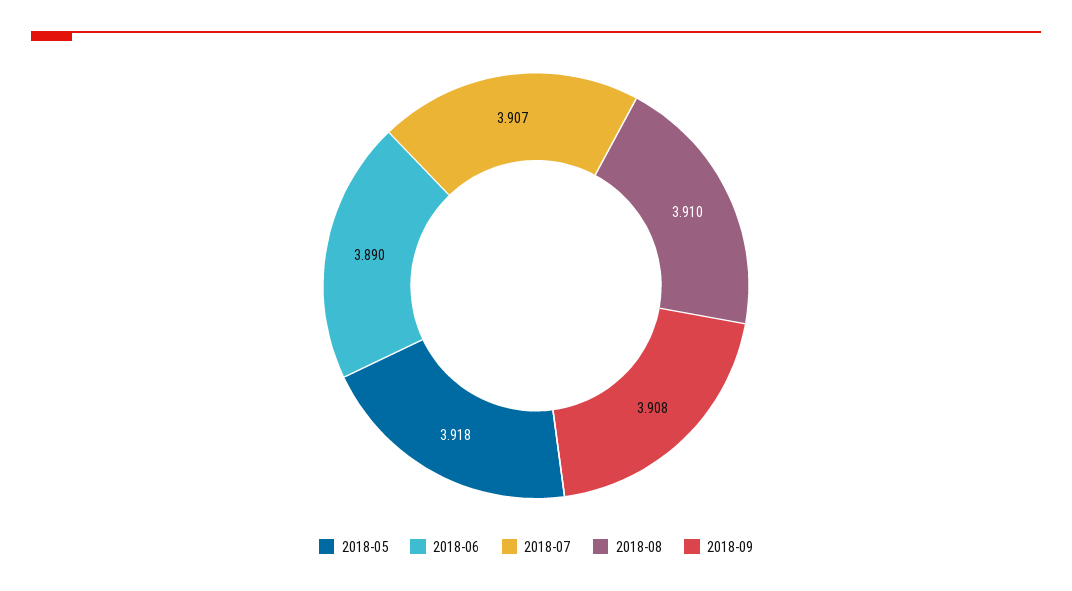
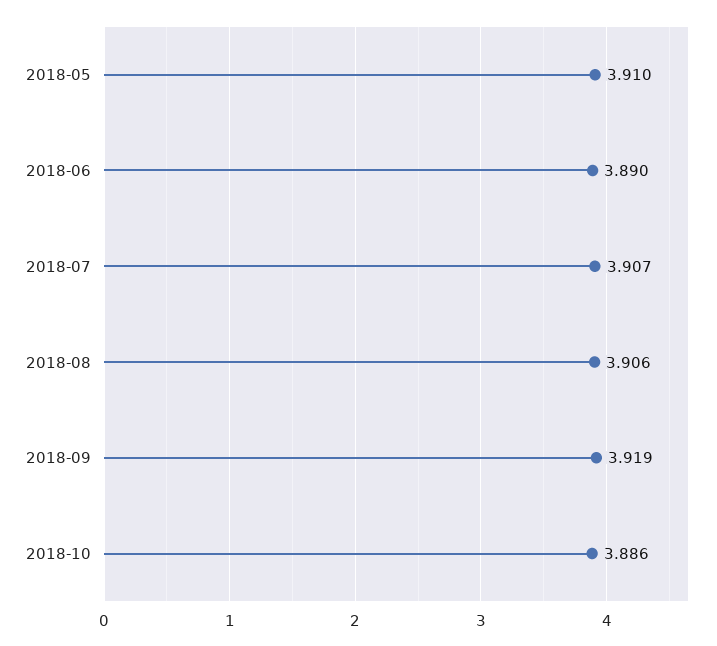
2018-05: 3.918 -> 3.91
2018-08: 3.91 -> 3.906
2018-09: 3.908 -> 3.919
2018-10: none -> 3.886

